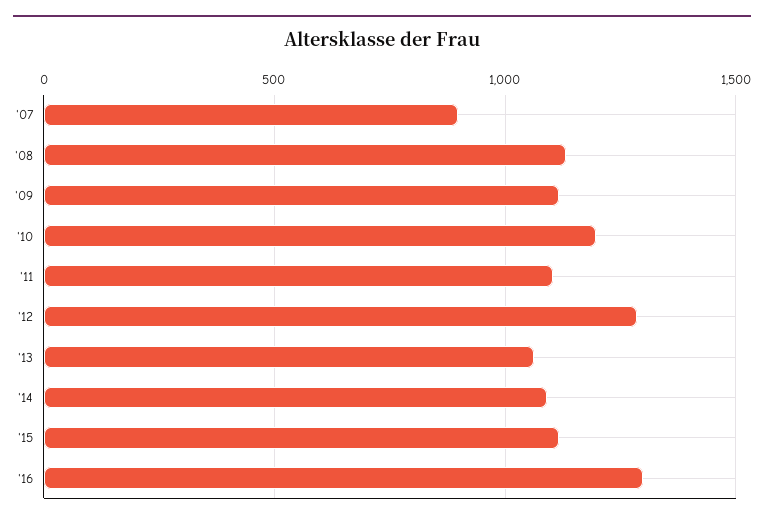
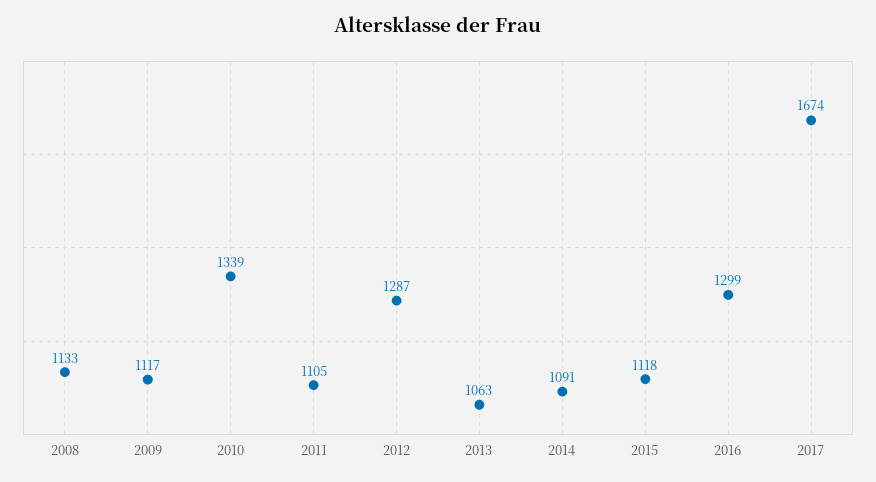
'07: 900 -> none
'10: 1200 -> 1339
2017: none -> 1674

